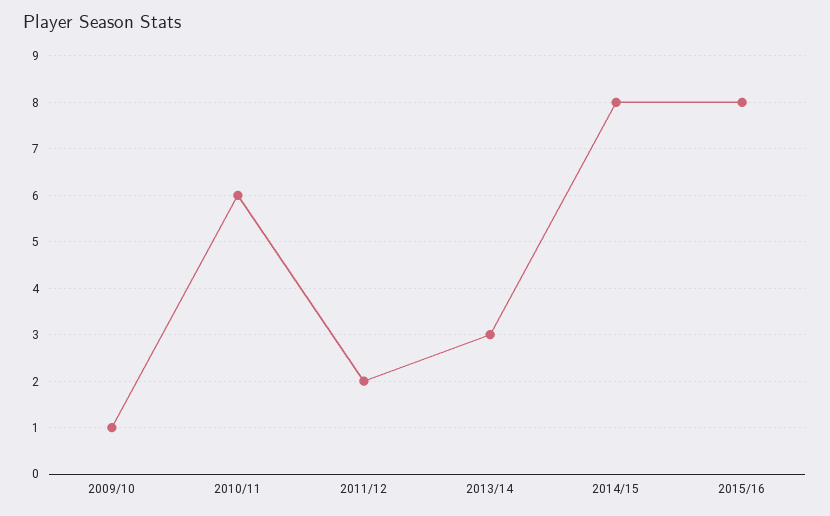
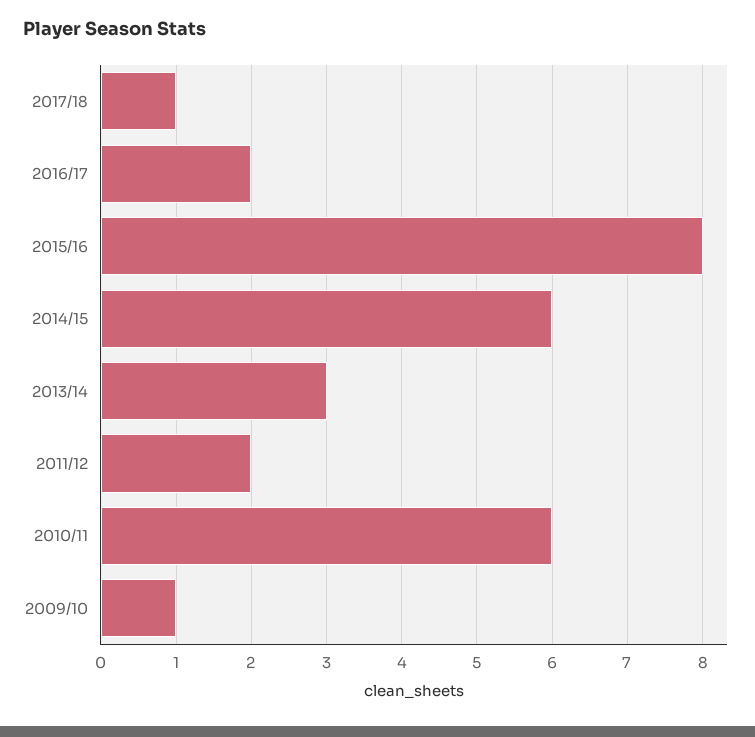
2014/15: 8 -> 6
2017/18: none -> 1
2016/17: none -> 2

